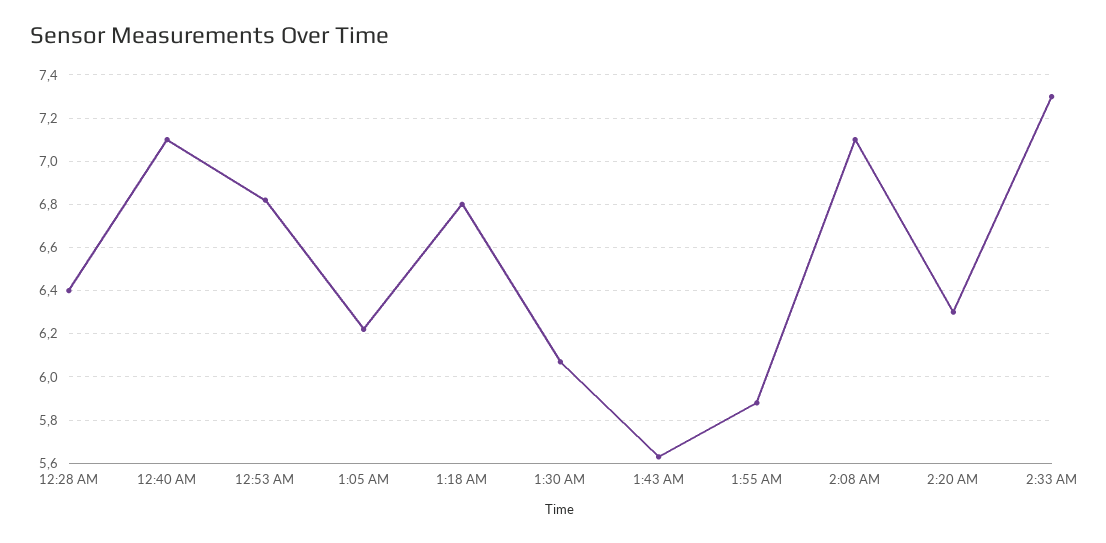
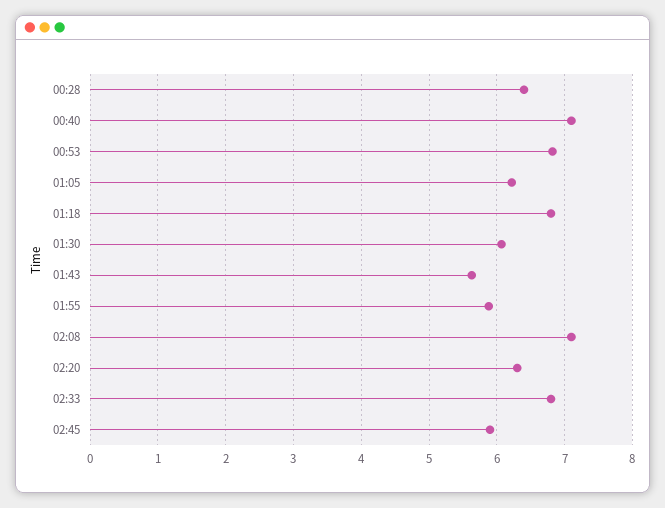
2:33 AM: 7.3 -> 6.8
02:45: none -> 5.9

